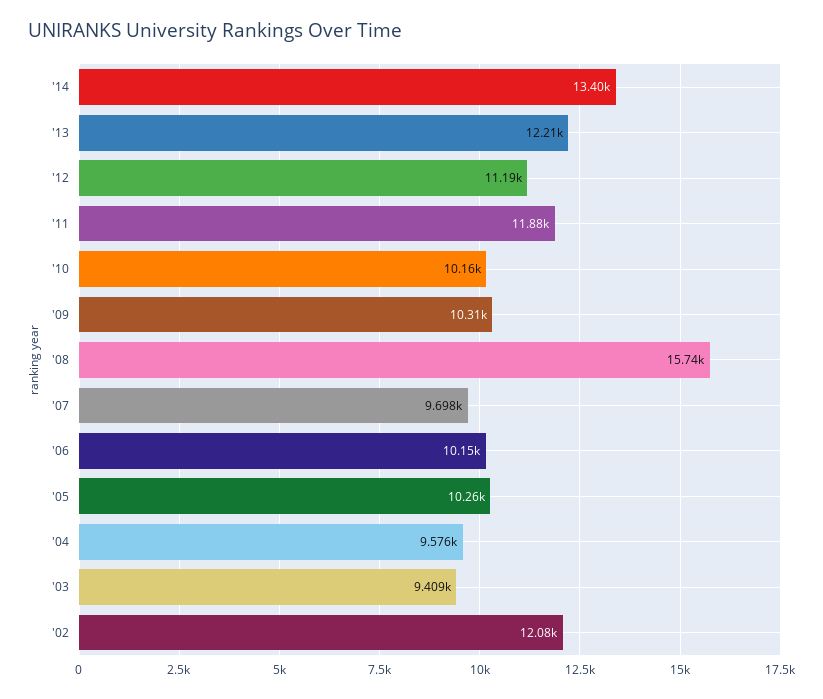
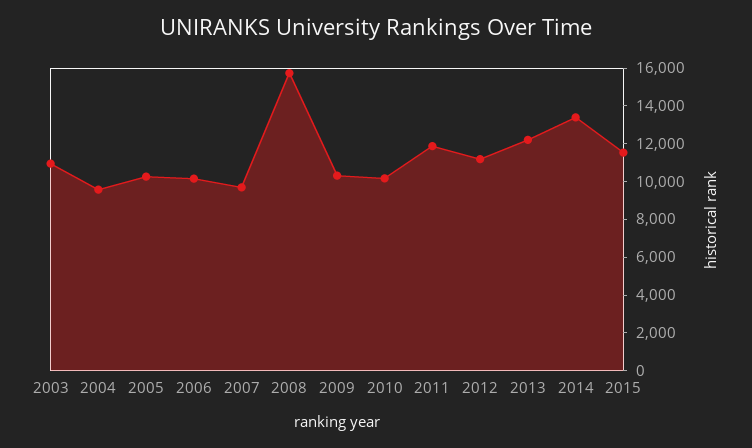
'03: 9409 -> 11000
'02: 12080 -> none
2015: none -> 11500

